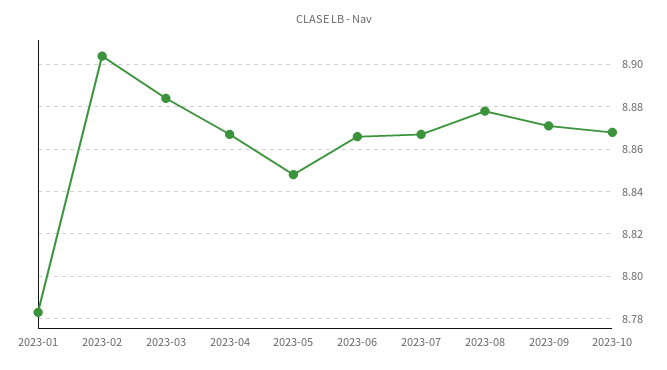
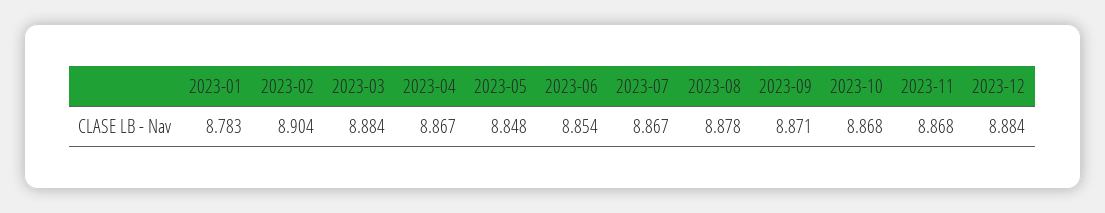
2023-06: 8.865 -> 8.854
2023-11: none -> 8.868
2023-12: none -> 8.884

